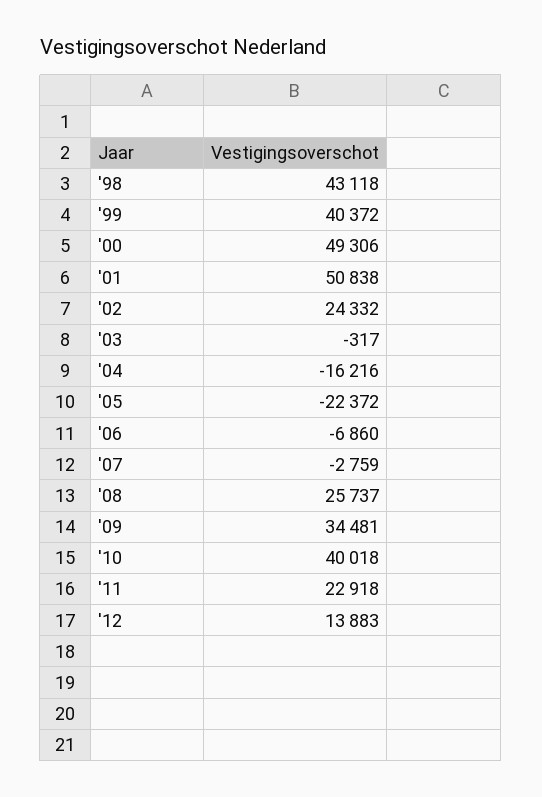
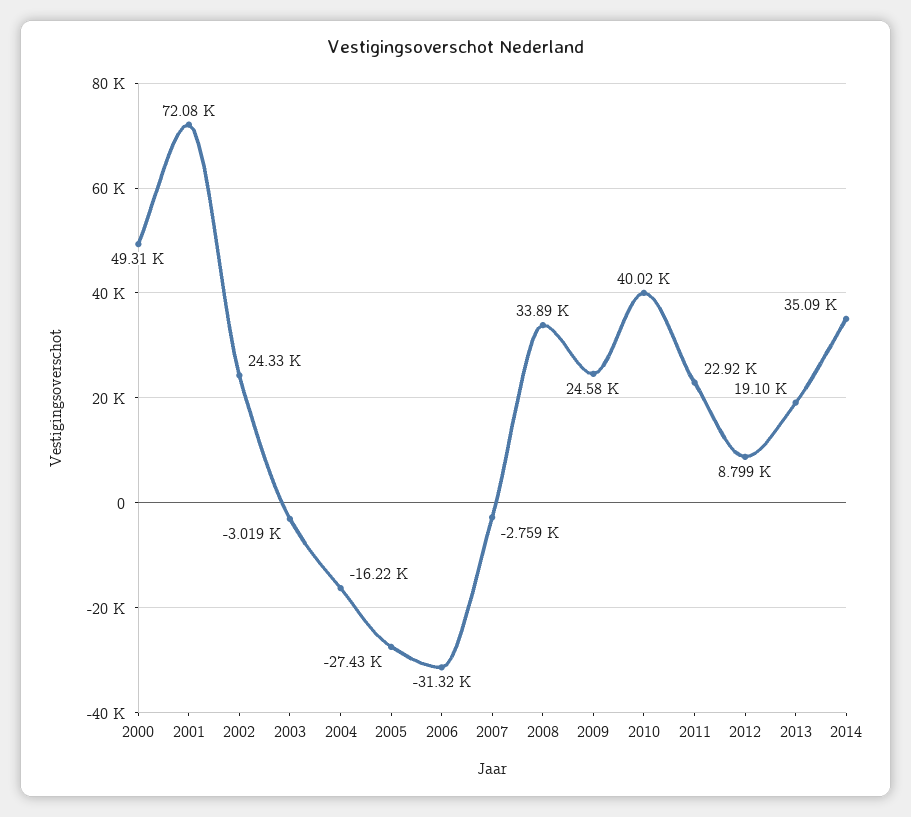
'98: 43118 -> none
'99: 40372 -> none
'01: 50838 -> 72080
'03: -317 -> -3019
'05: -22372 -> -27430
'06: -6860 -> -31320
'08: 25737 -> 33890
'09: 34481 -> 24580
'12: 13883 -> 8799
2013: none -> 19100
2014: none -> 35090

